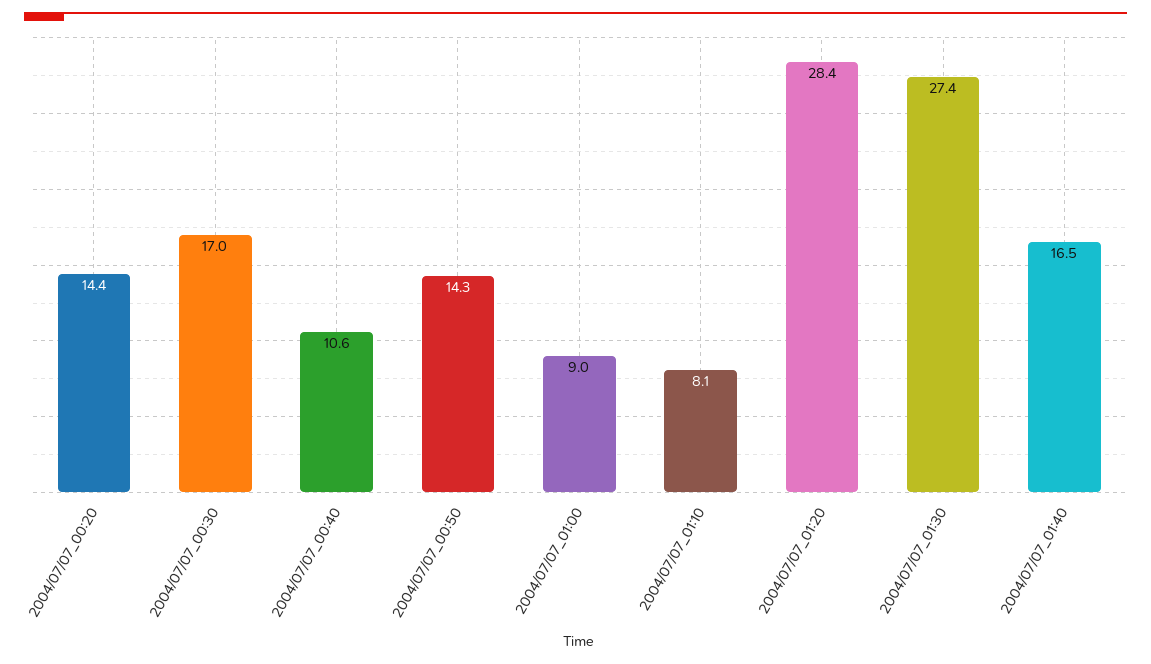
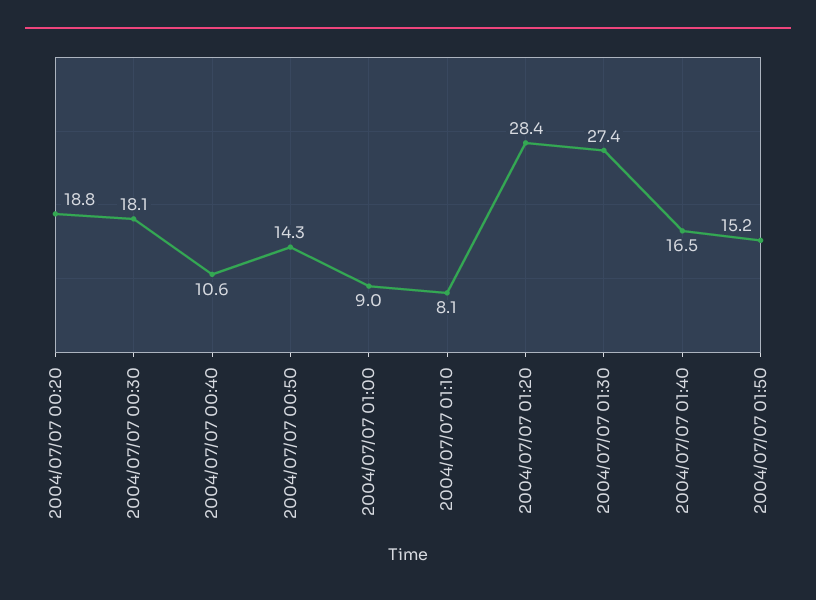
2004/07/07_00:20: 14.4 -> 18.8
2004/07/07_00:30: 17 -> 18.1
2004/07/07 01:50: none -> 15.2

